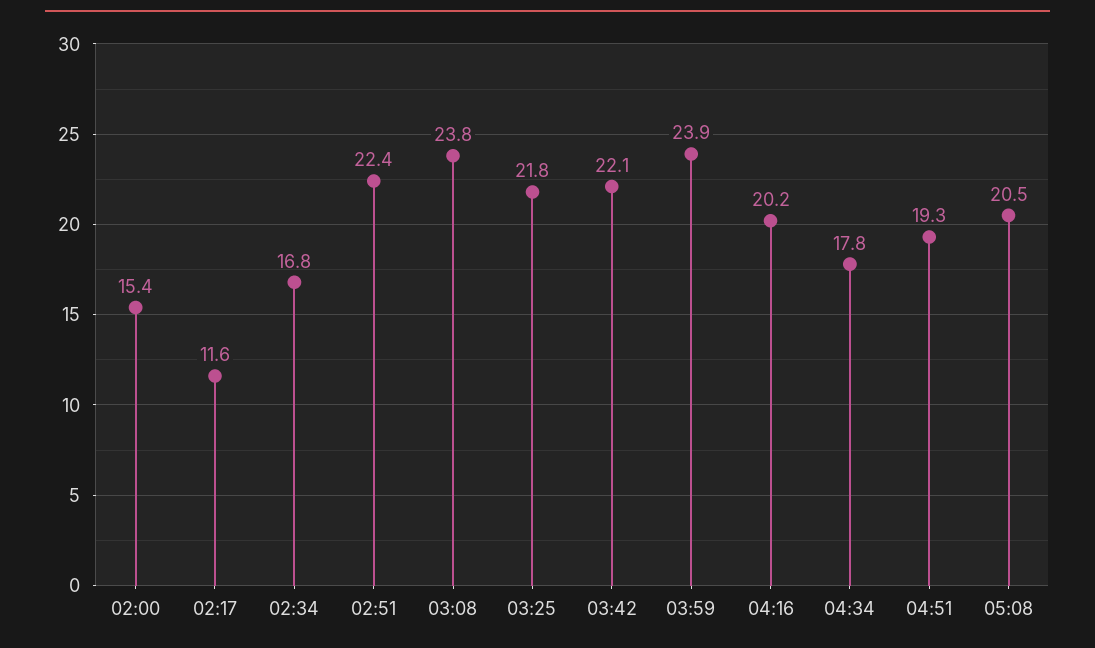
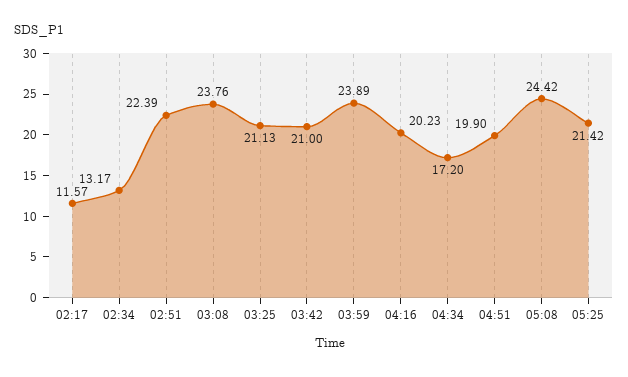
02:00: 15.4 -> none
02:34: 16.8 -> 13.17
03:25: 21.8 -> 21.13
03:42: 22.1 -> 21
04:34: 17.8 -> 17.2
04:51: 19.3 -> 19.9
05:08: 20.5 -> 24.42
05:25: none -> 21.42

